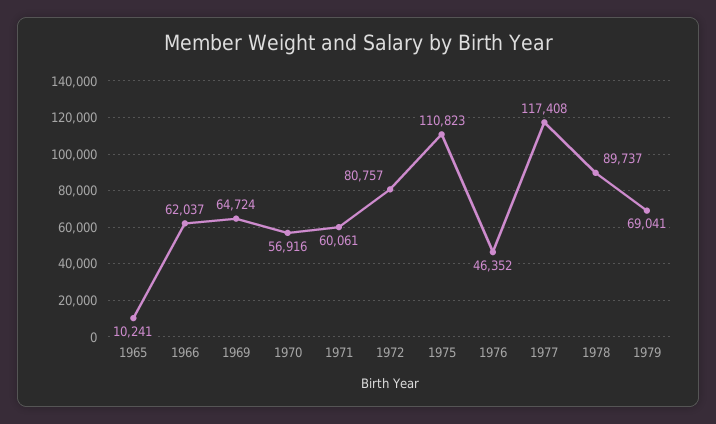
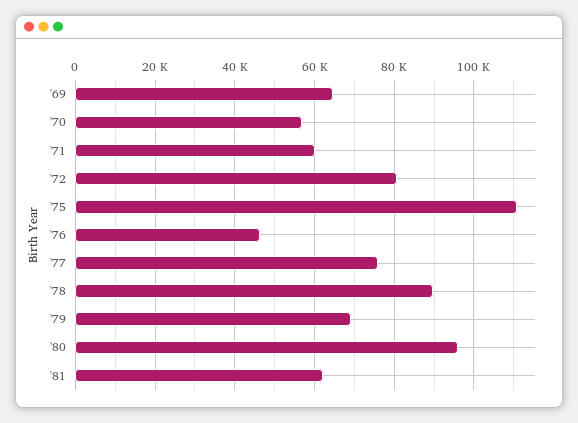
1965: 10241 -> none
1966: 62037 -> none
1977: 117408 -> 76000
'80: none -> 96000
'81: none -> 62000

